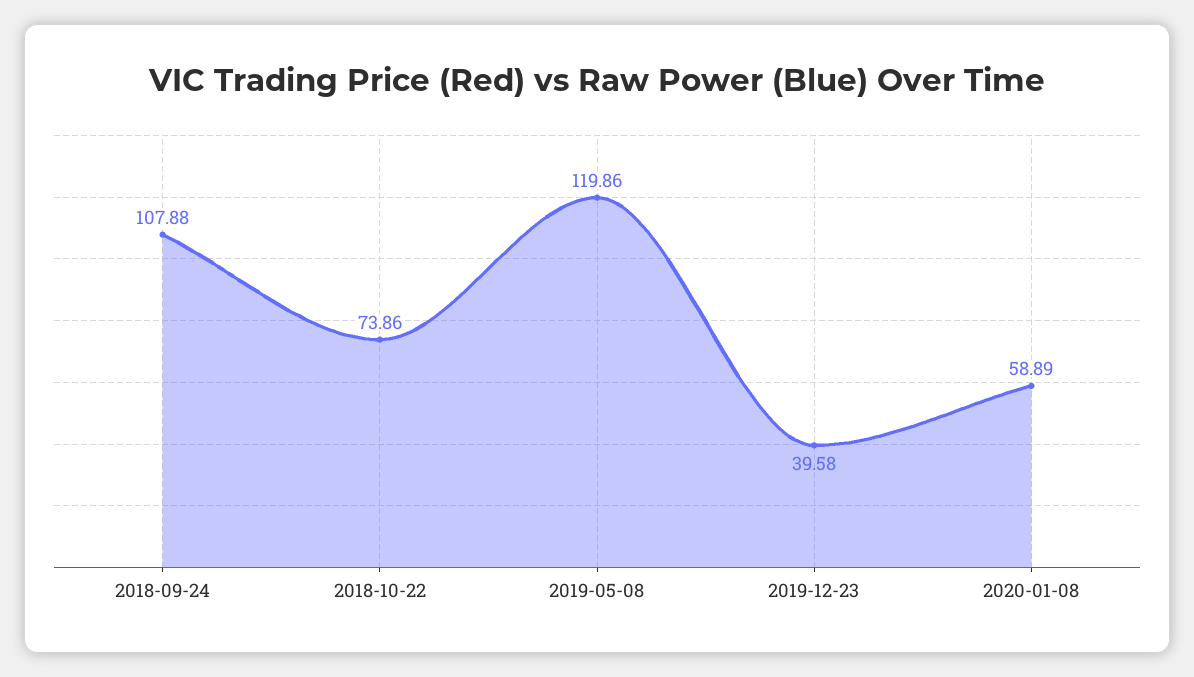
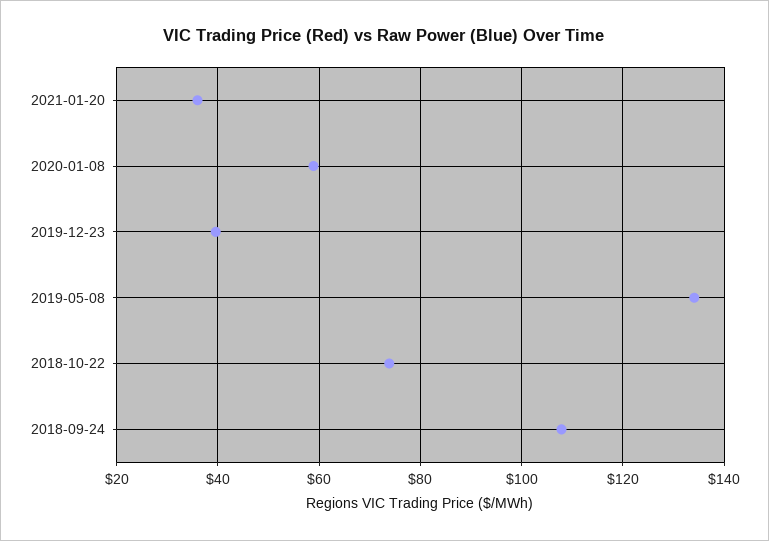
2019-05-08: 119.86 -> 134
2021-01-20: none -> 36

